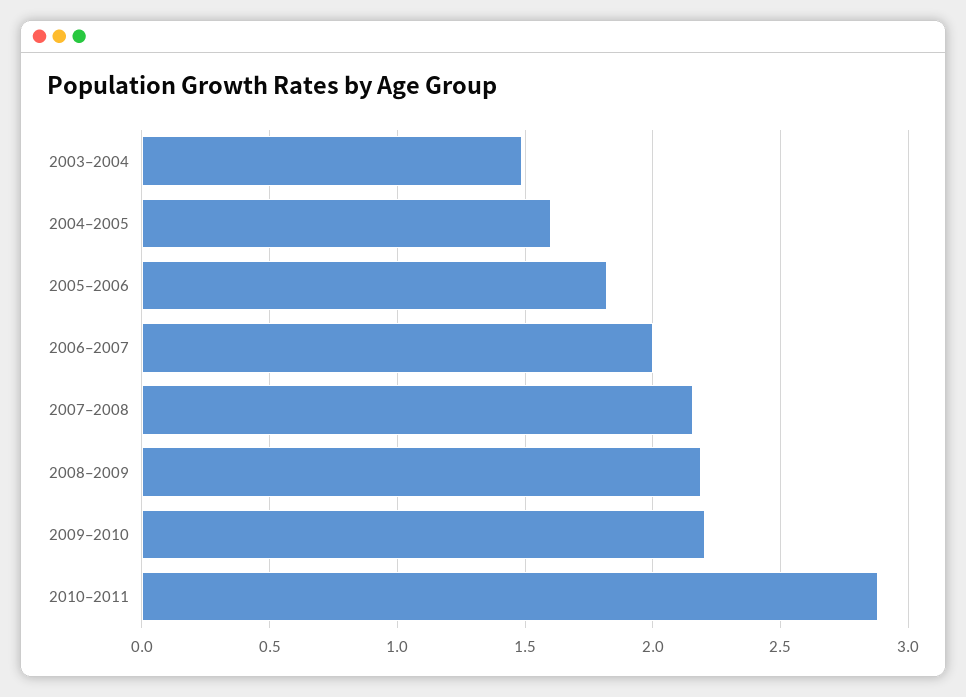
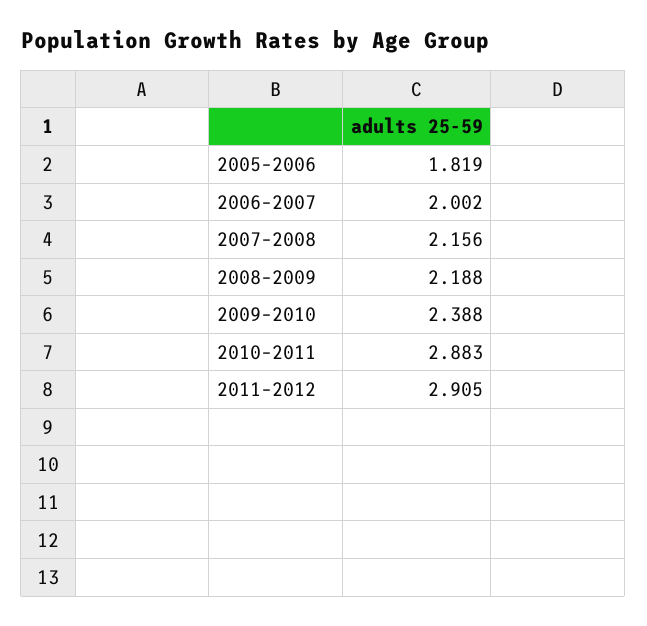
2003–2004: 1.5 -> none
2004–2005: 1.6 -> none
2009–2010: 2.2 -> 2.388
2011–2012: none -> 2.905

